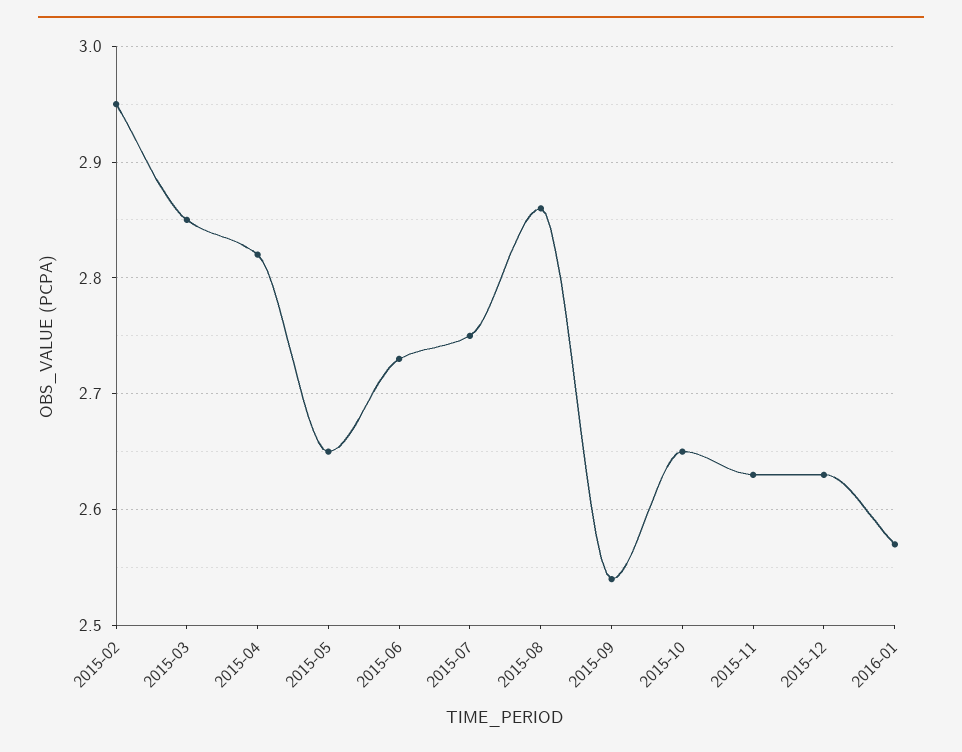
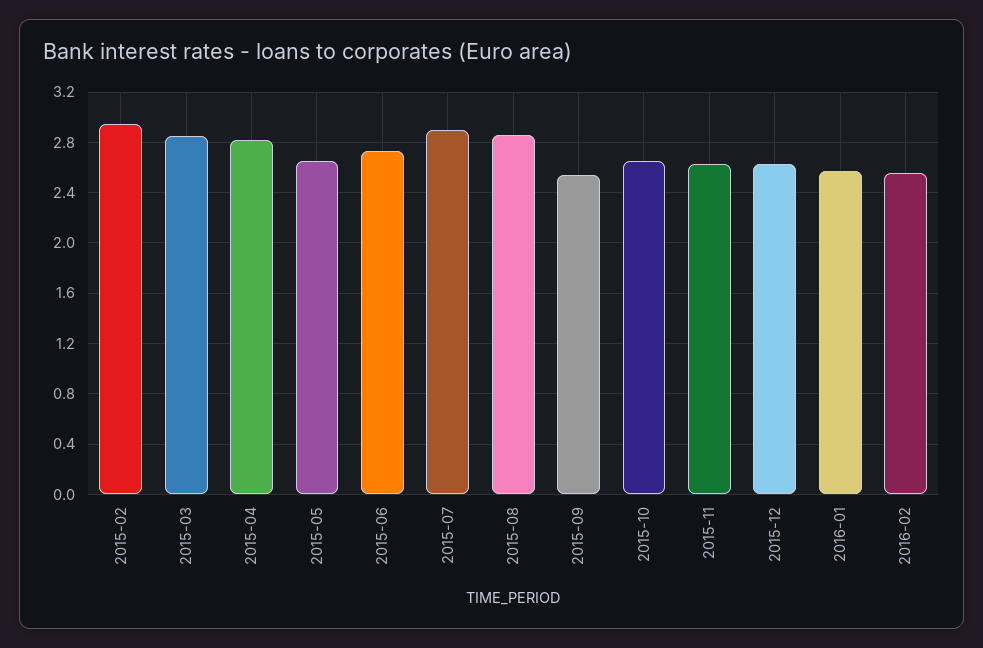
2015-07: 2.75 -> 2.9
2016-02: none -> 2.55

